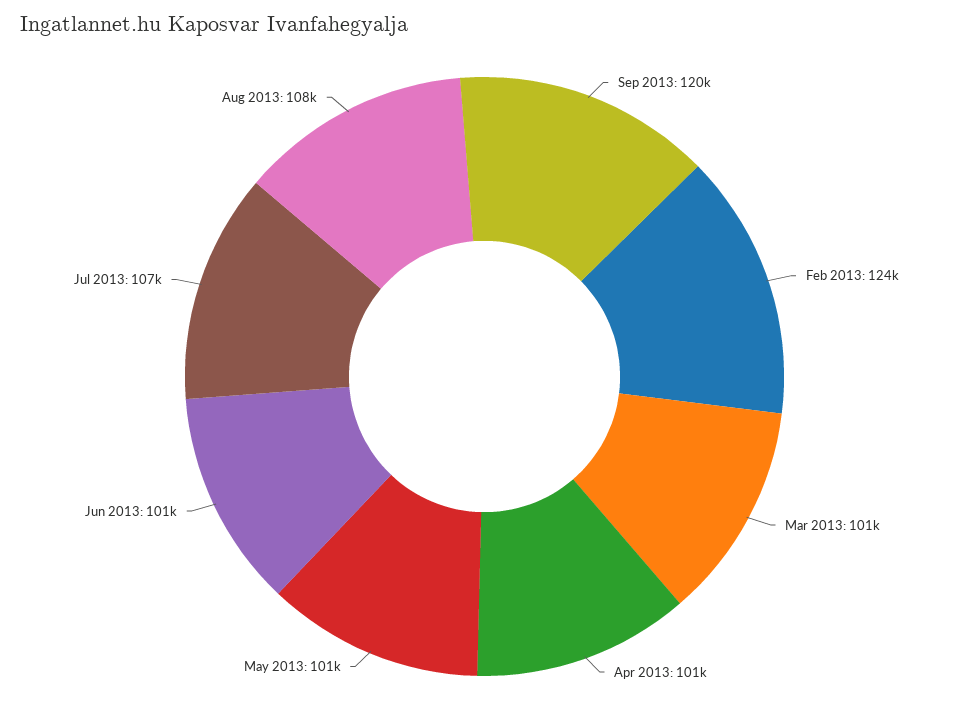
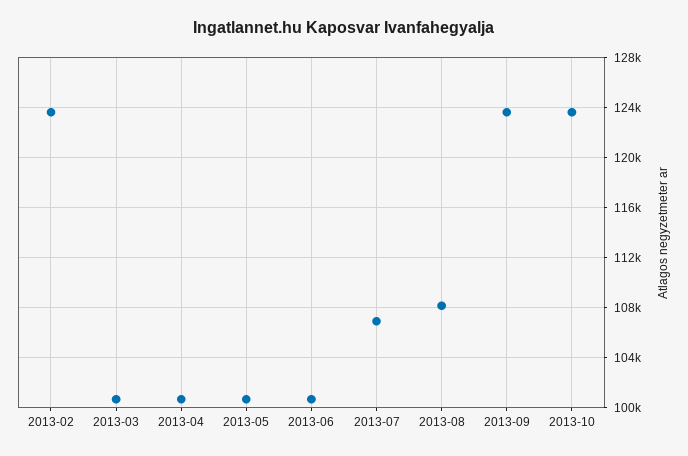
Sep 2013: 120000 -> 123500
2013-10: none -> 123500

